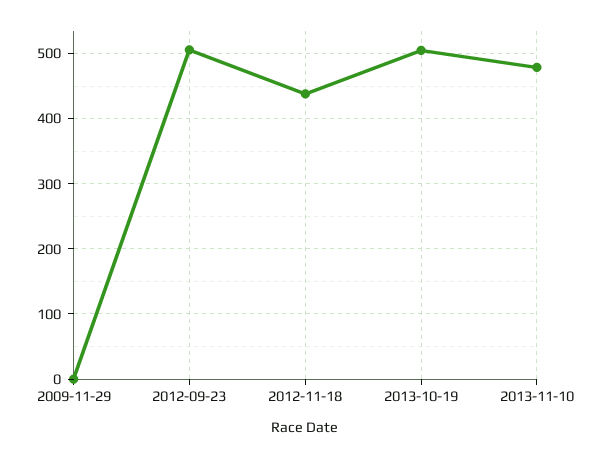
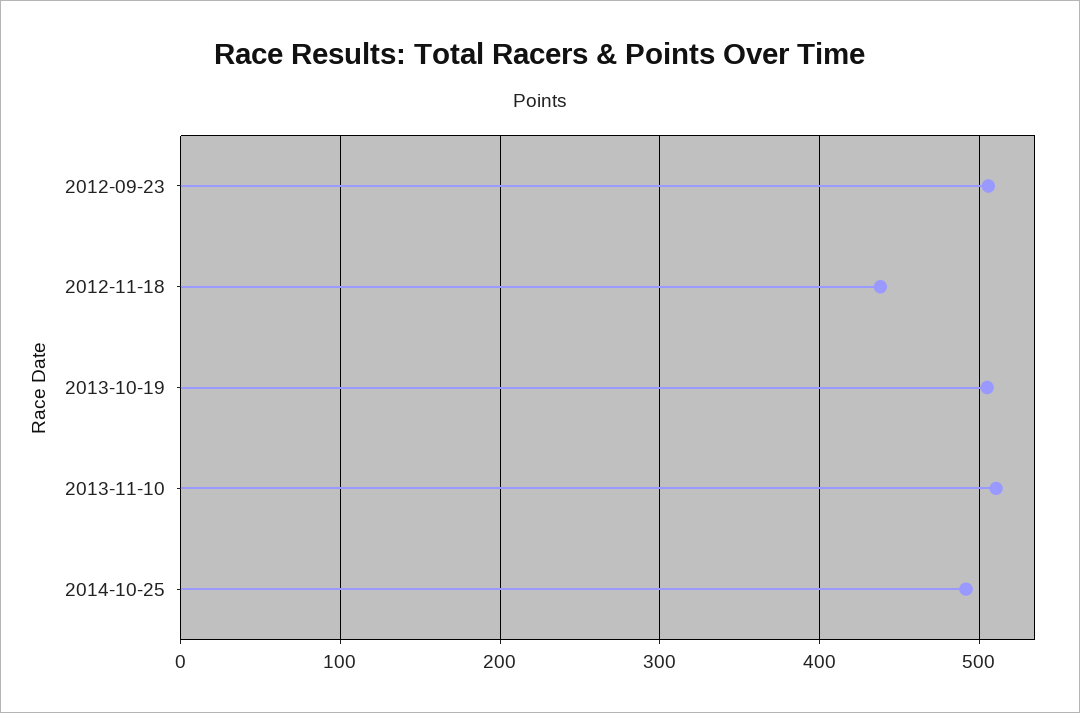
2009-11-29: 0 -> none
2013-11-10: 480 -> 510
2014-10-25: none -> 490

